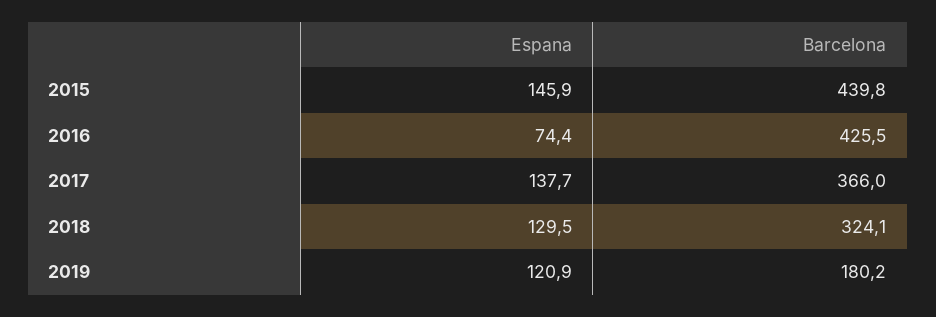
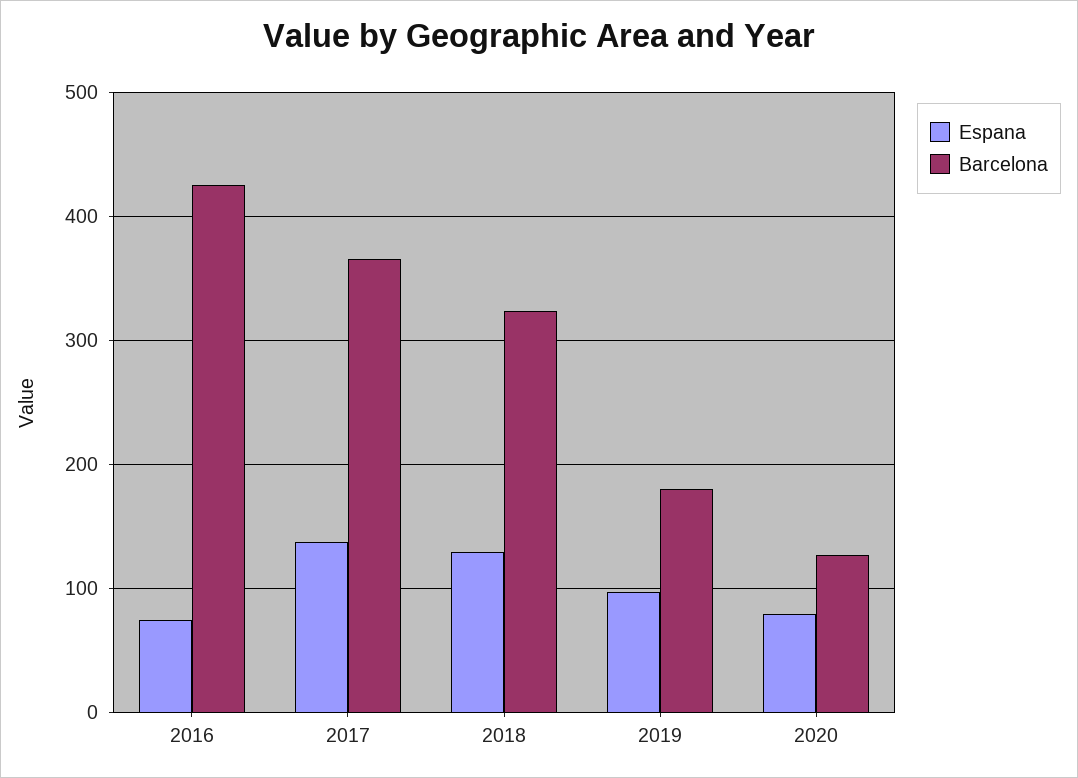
Espana, 2015: 145.9 -> none
Barcelona, 2015: 439.8 -> none
Espana, 2019: 120.9 -> 100
Espana, 2020: none -> 80
Barcelona, 2020: none -> 130

